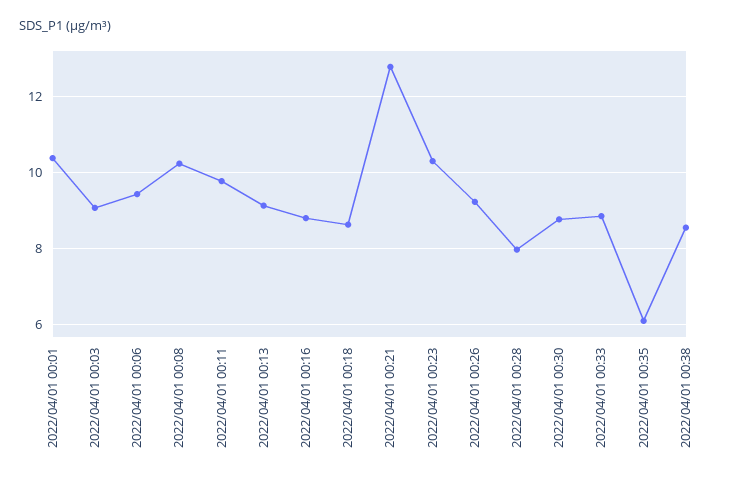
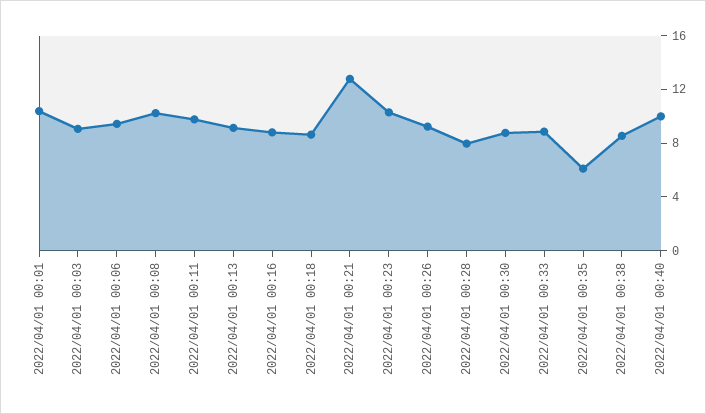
2022/04/01 00:40: none -> 10

